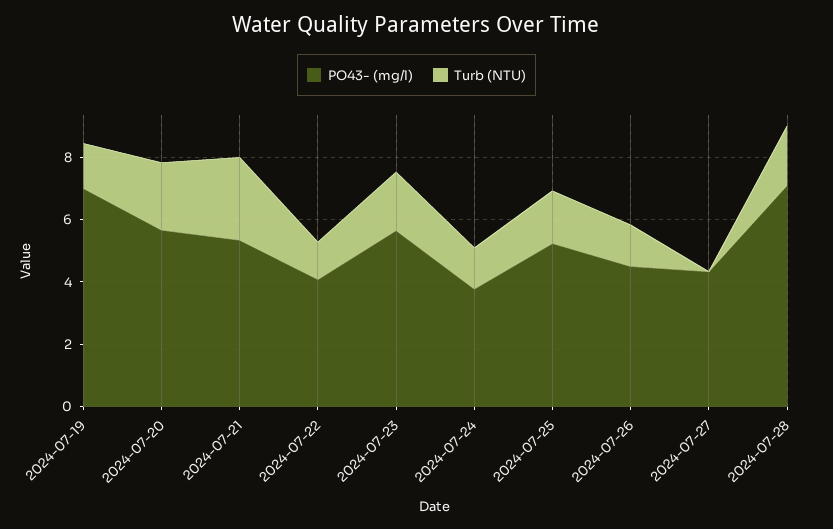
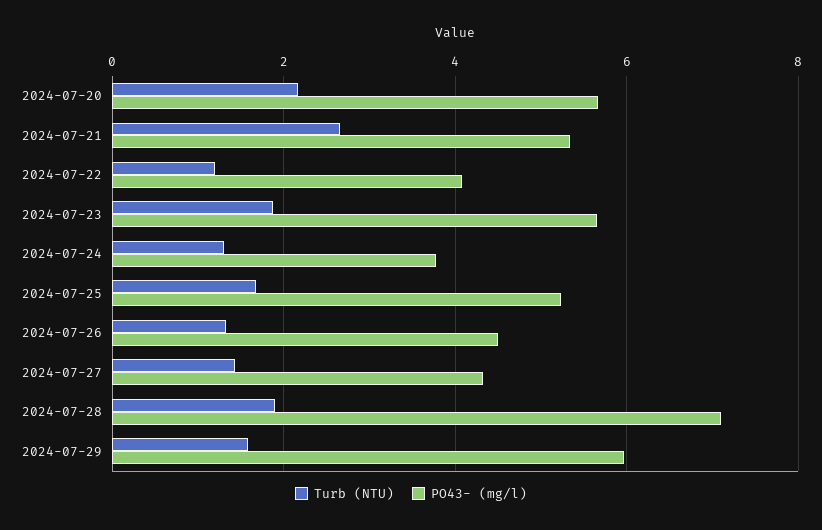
PO43- (mg/l), 2024-07-19: 7 -> none
Turb (NTU), 2024-07-19: 1.5 -> none
Turb (NTU), 2024-07-27: 0 -> 1.4
Turb (NTU), 2024-07-29: none -> 1.6
PO43- (mg/l), 2024-07-29: none -> 6

